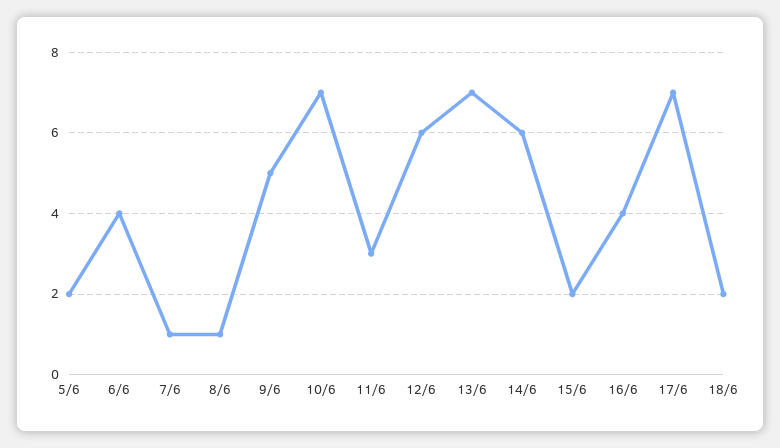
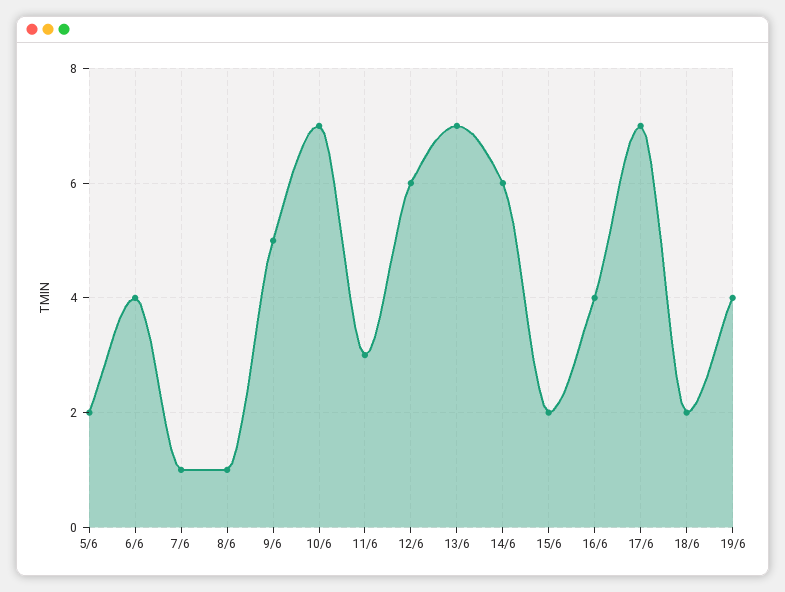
19/6: none -> 4

